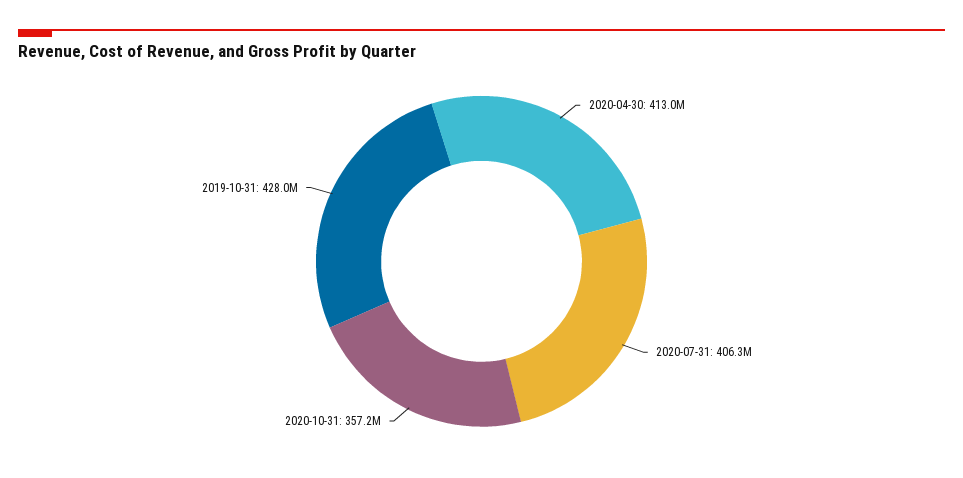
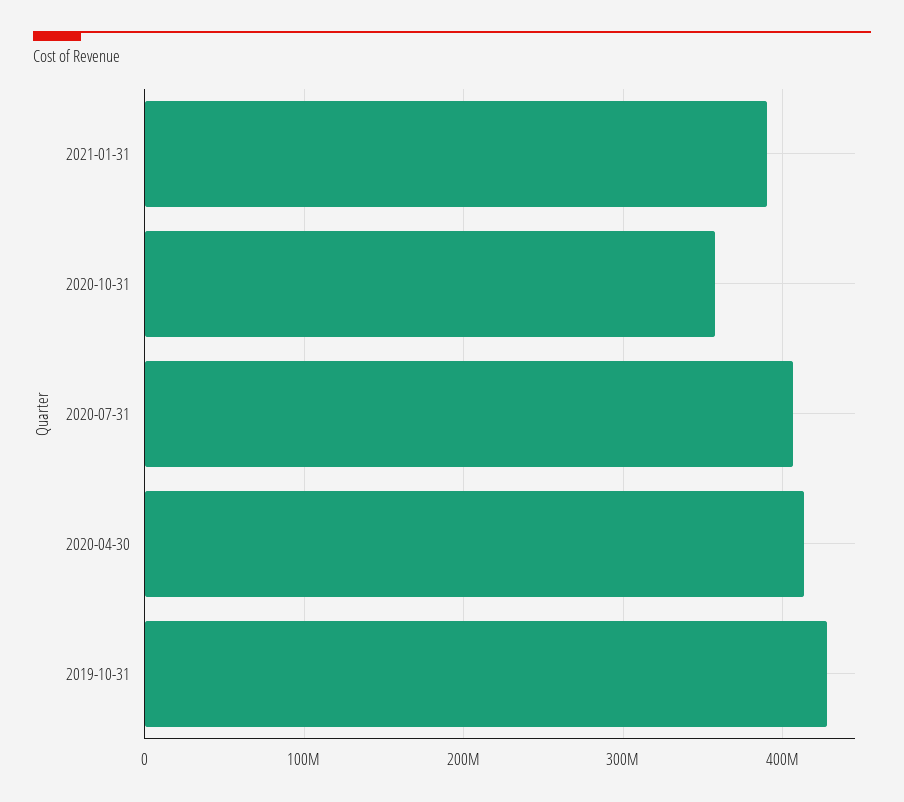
2021-01-31: none -> 390000000

